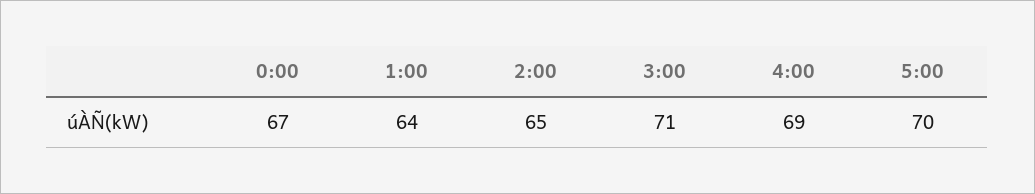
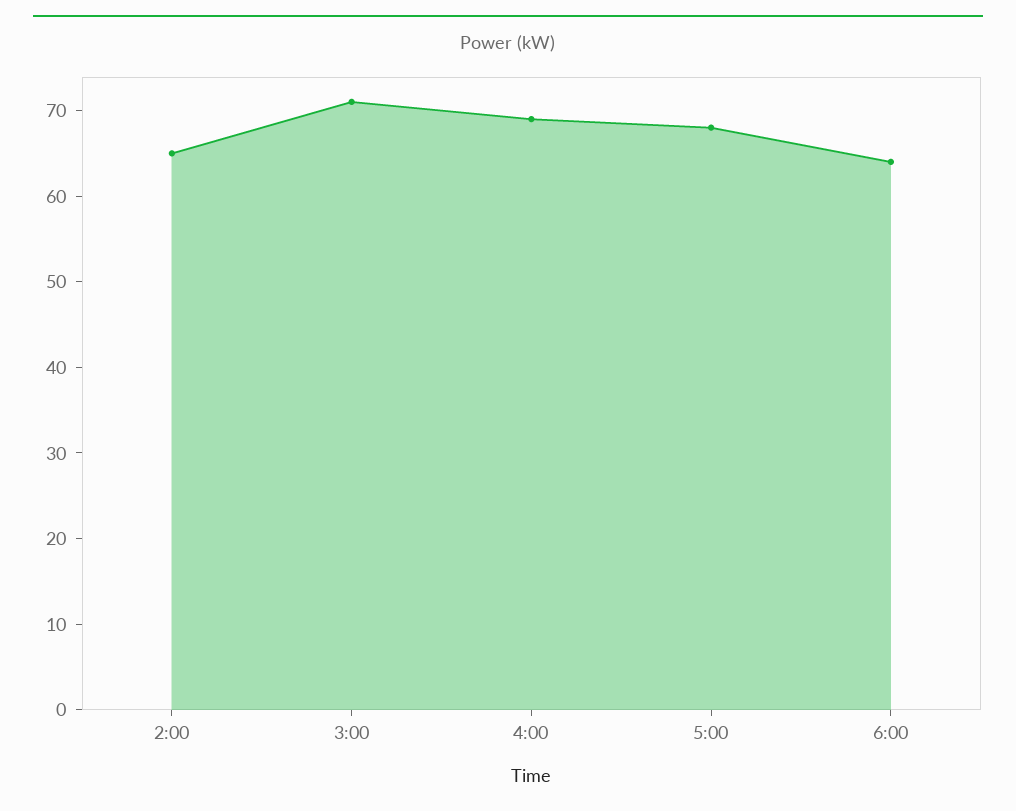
0:00: 67 -> none
1:00: 64 -> none
5:00: 70 -> 68
6:00: none -> 64

